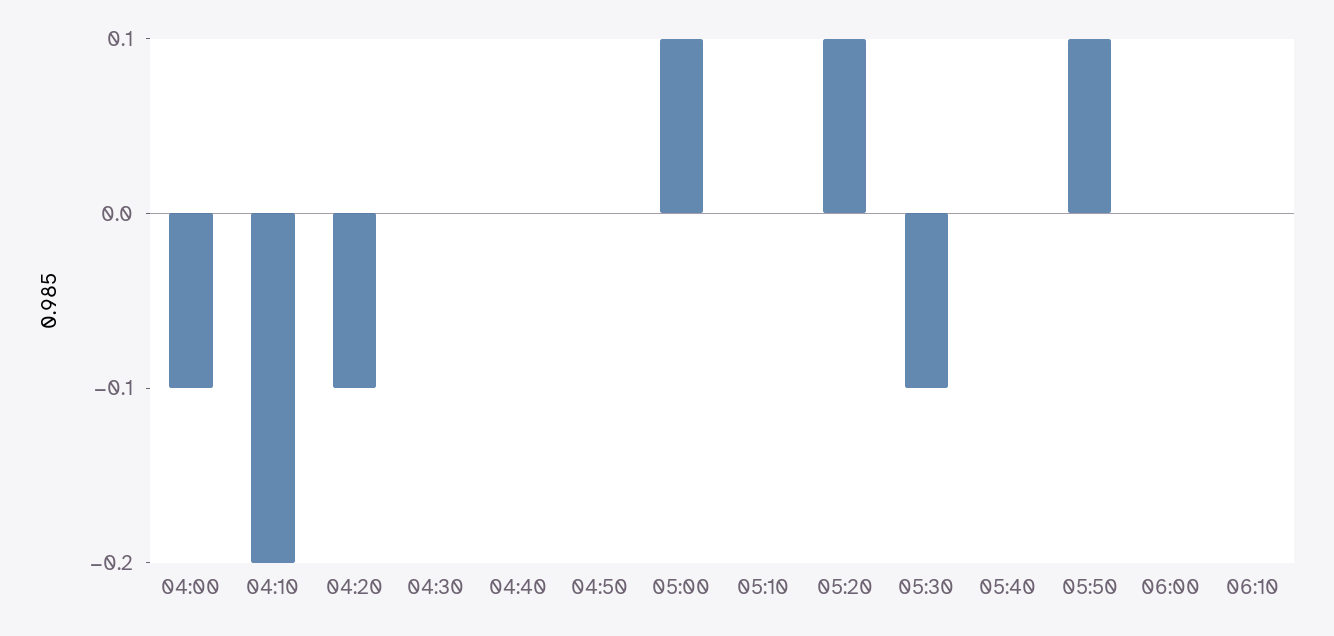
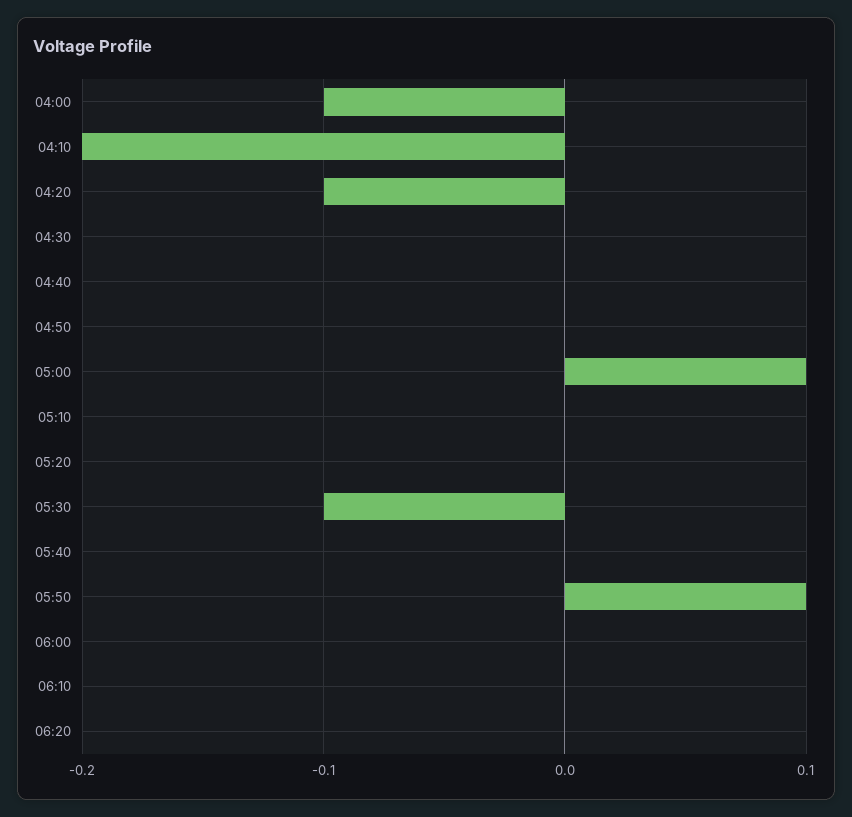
05:20: 0.1 -> 0
06:20: none -> 0

